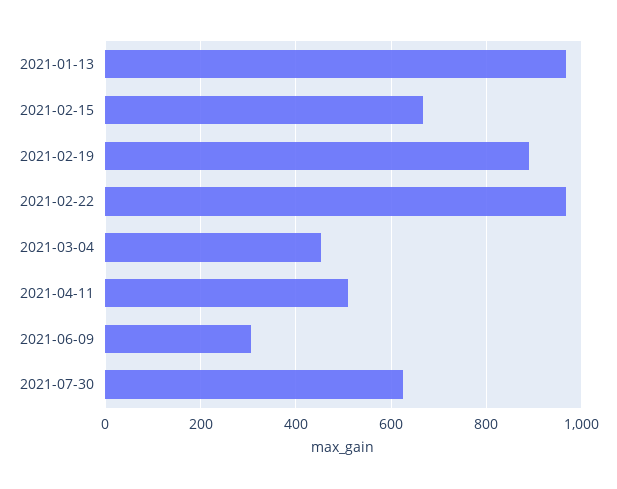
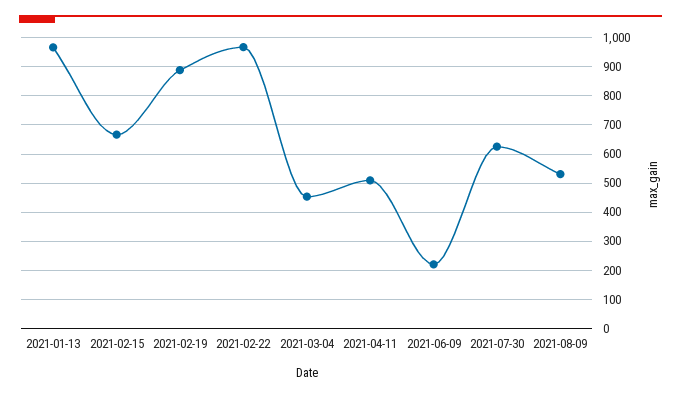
2021-06-09: 300 -> 225
2021-08-09: none -> 525

